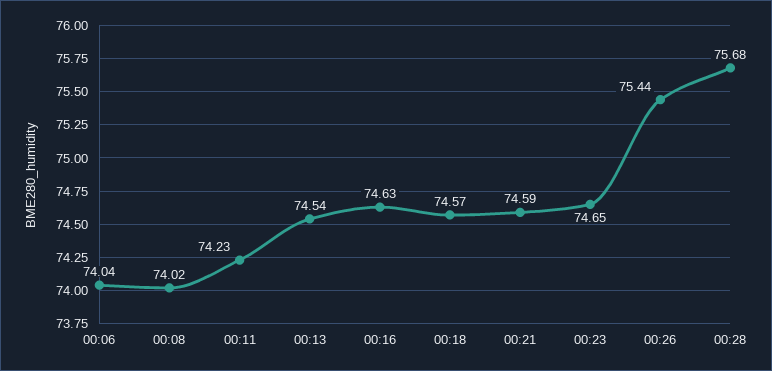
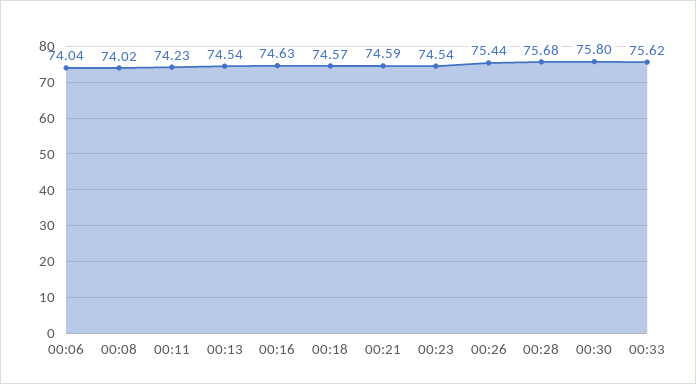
00:23: 74.65 -> 74.54
00:30: none -> 75.8
00:33: none -> 75.62

